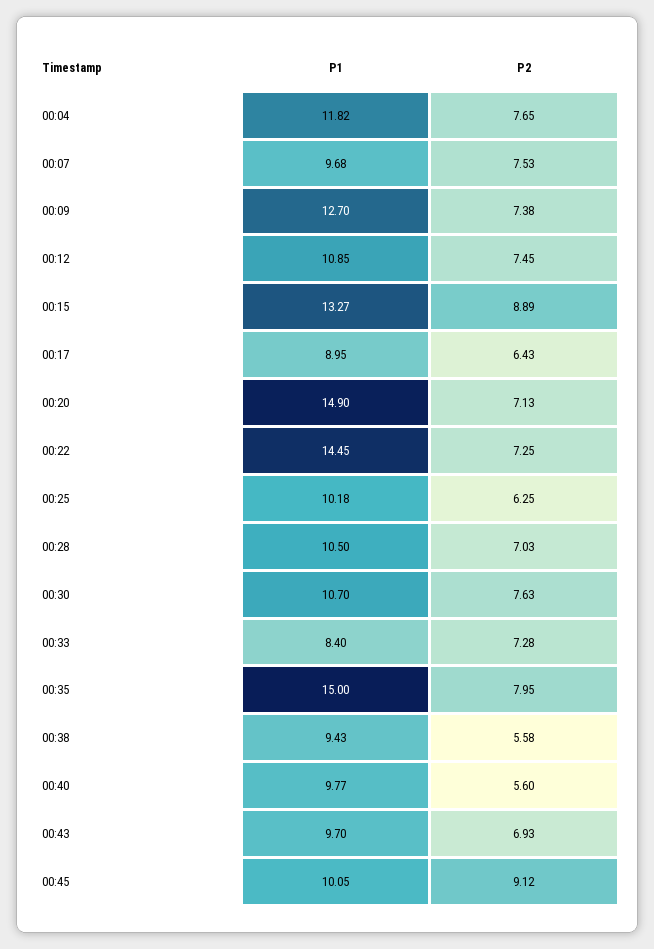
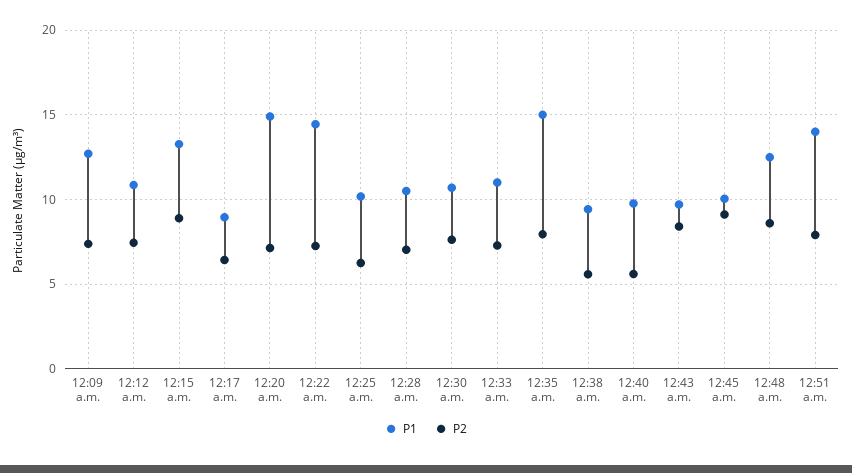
P1, 00:04: 11.82 -> none
P2, 00:04: 7.65 -> none
P1, 00:07: 9.68 -> none
P2, 00:07: 7.53 -> none
P1, 00:33: 8.4 -> 11
P2, 00:43: 6.93 -> 8.5
P1, 12:48 a.m.: none -> 12.5
P2, 12:48 a.m.: none -> 8.5
P1, 12:51 a.m.: none -> 14
P2, 12:51 a.m.: none -> 8

